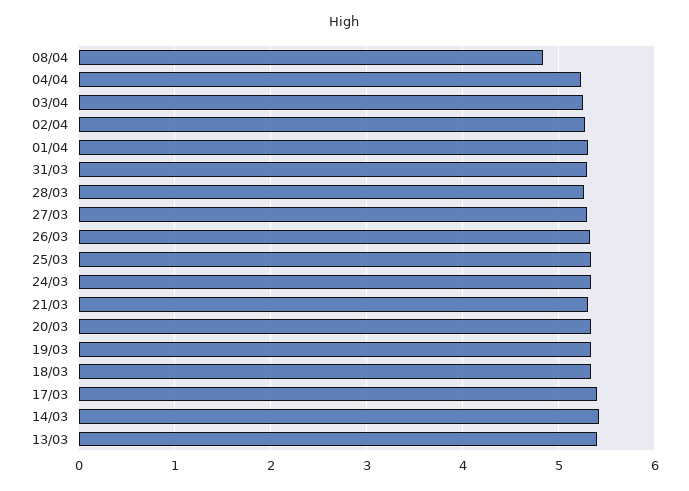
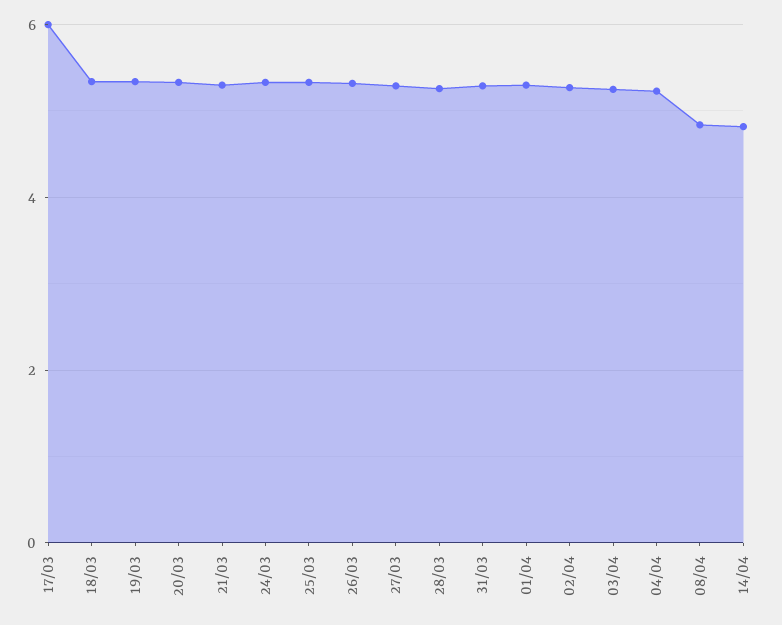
17/03: 5.4 -> 6
14/03: 5.4 -> none
13/03: 5.4 -> none
14/04: none -> 4.8

